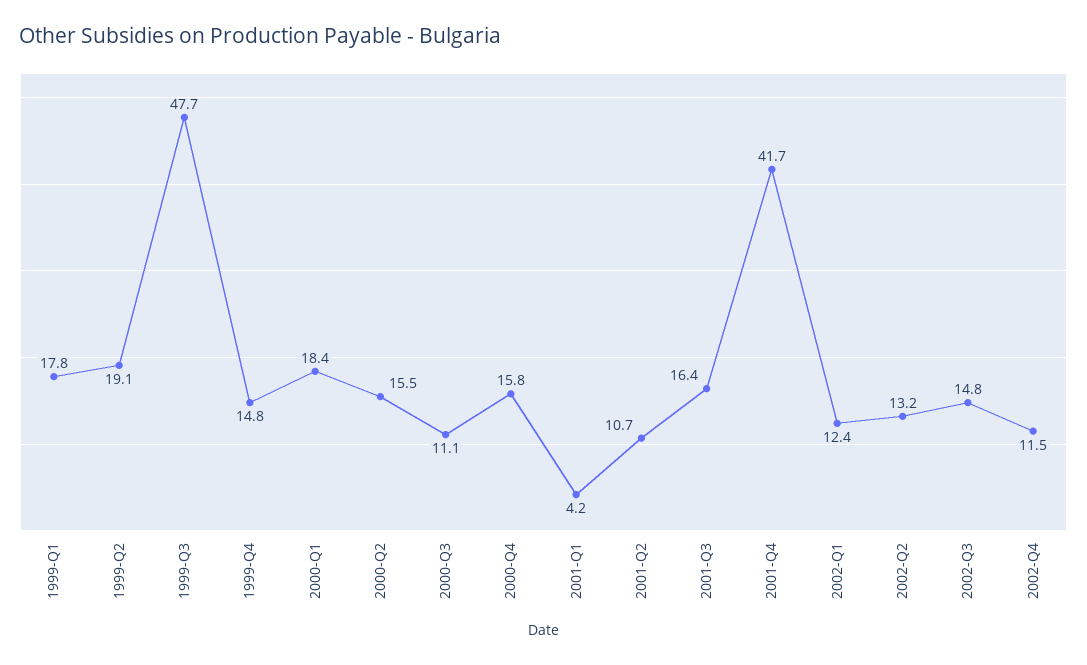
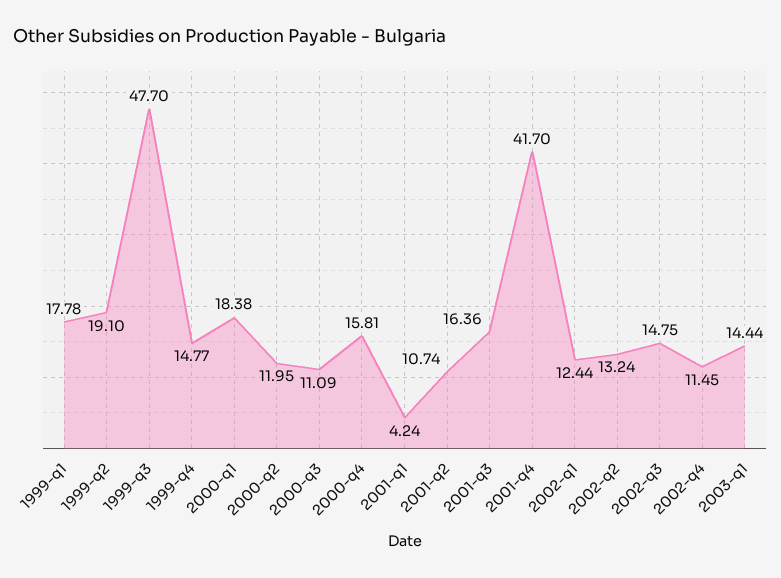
2000-Q2: 15.5 -> 11.95
2003-q1: none -> 14.44

